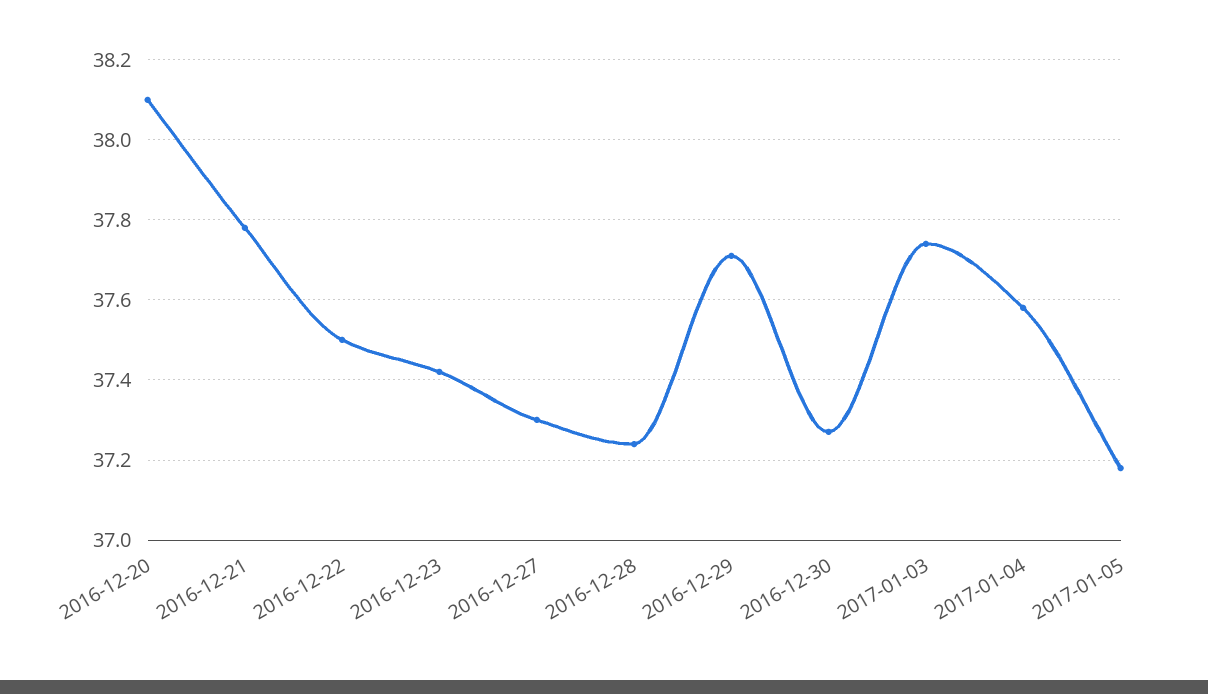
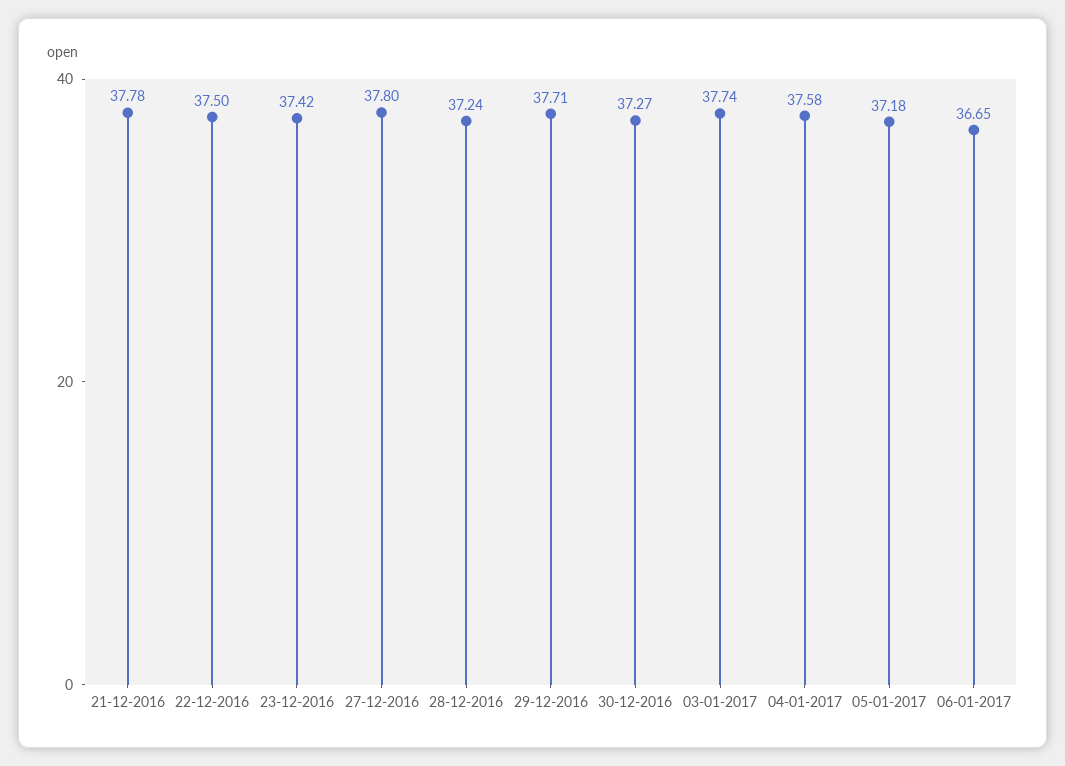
2016-12-20: 38.1 -> none
2016-12-27: 37.3 -> 37.8
06-01-2017: none -> 36.65

